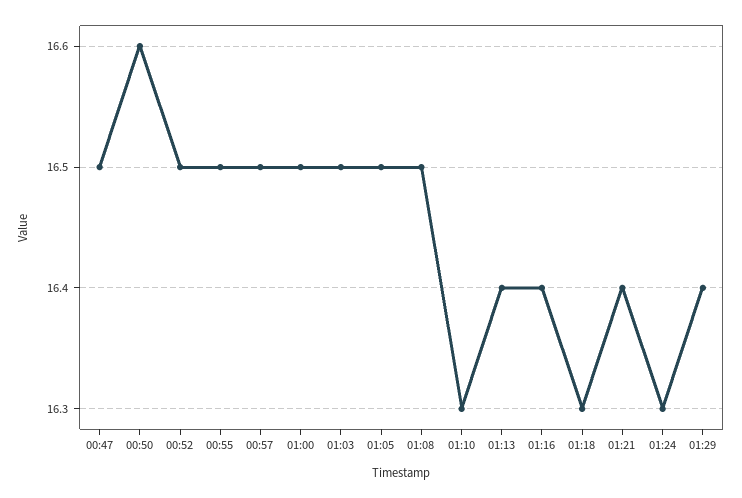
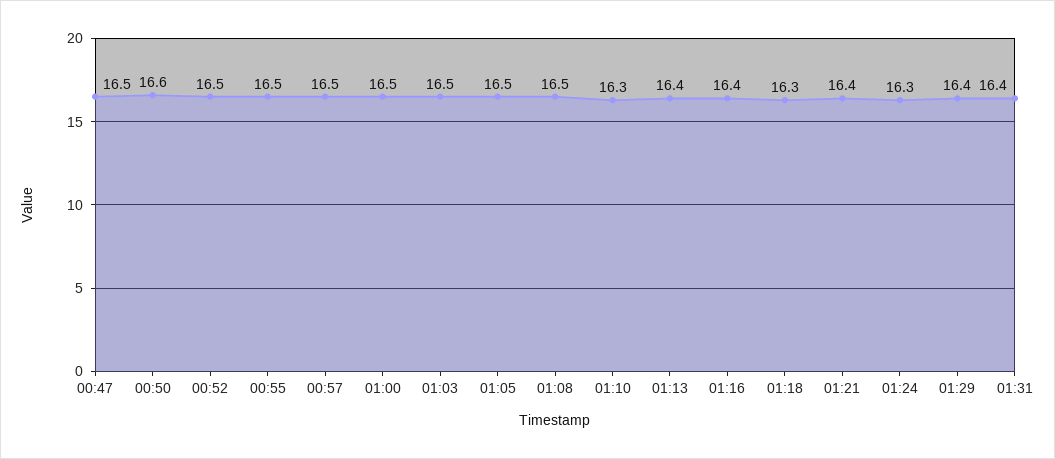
01:31: none -> 16.4

